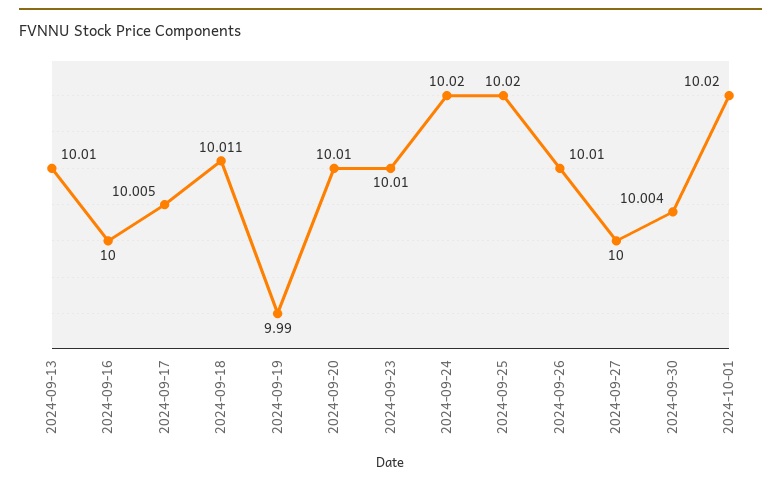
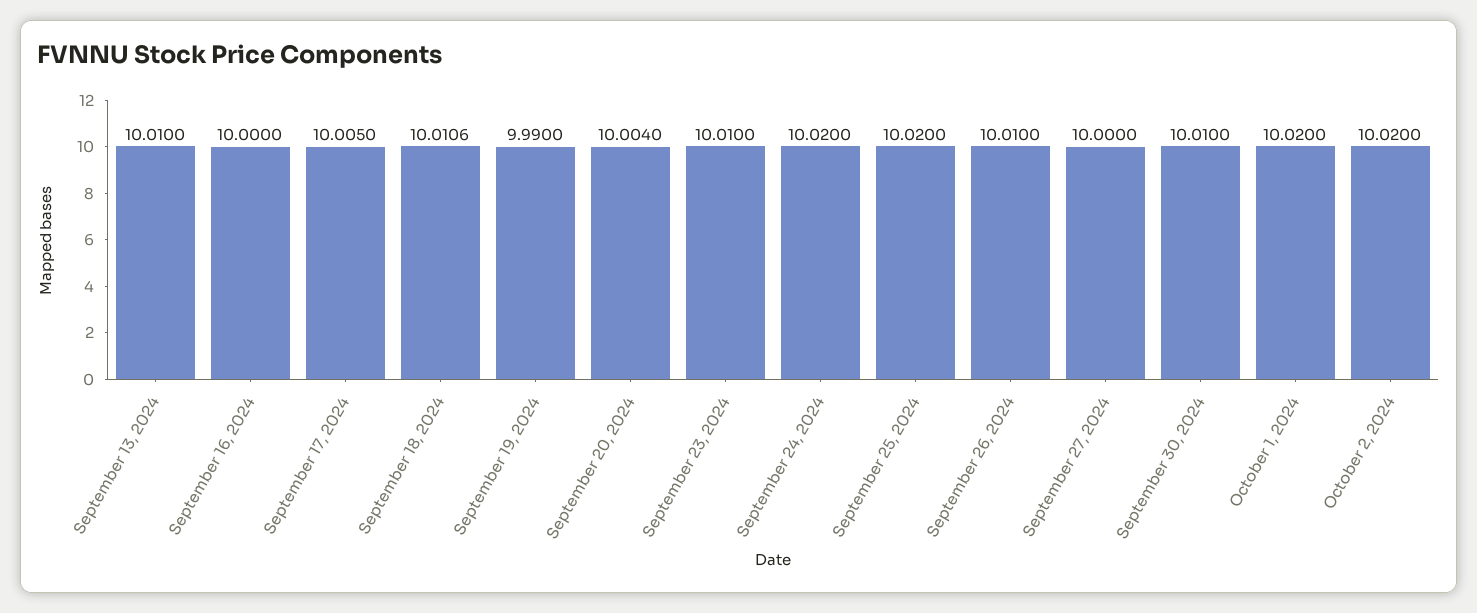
2024-09-20: 10.01 -> 10.004
2024-09-30: 10.004 -> 10.01
October 2, 2024: none -> 10.02

